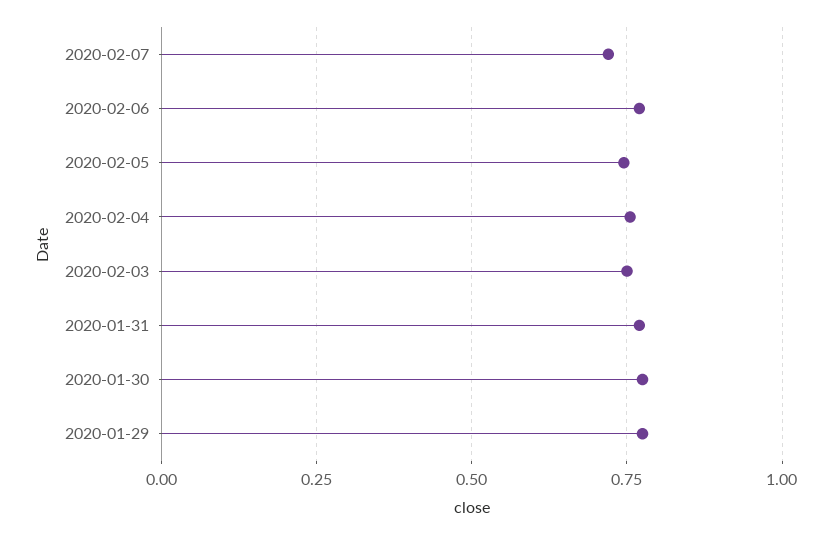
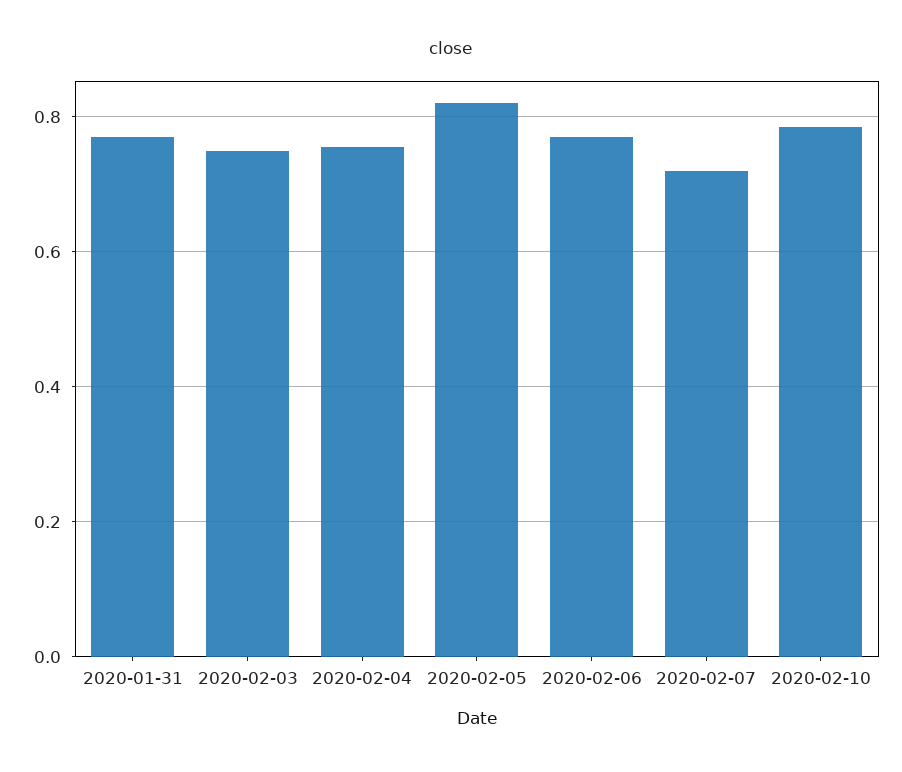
2020-02-05: 0.75 -> 0.82
2020-01-30: 0.775 -> none
2020-01-29: 0.775 -> none
2020-02-10: none -> 0.78

